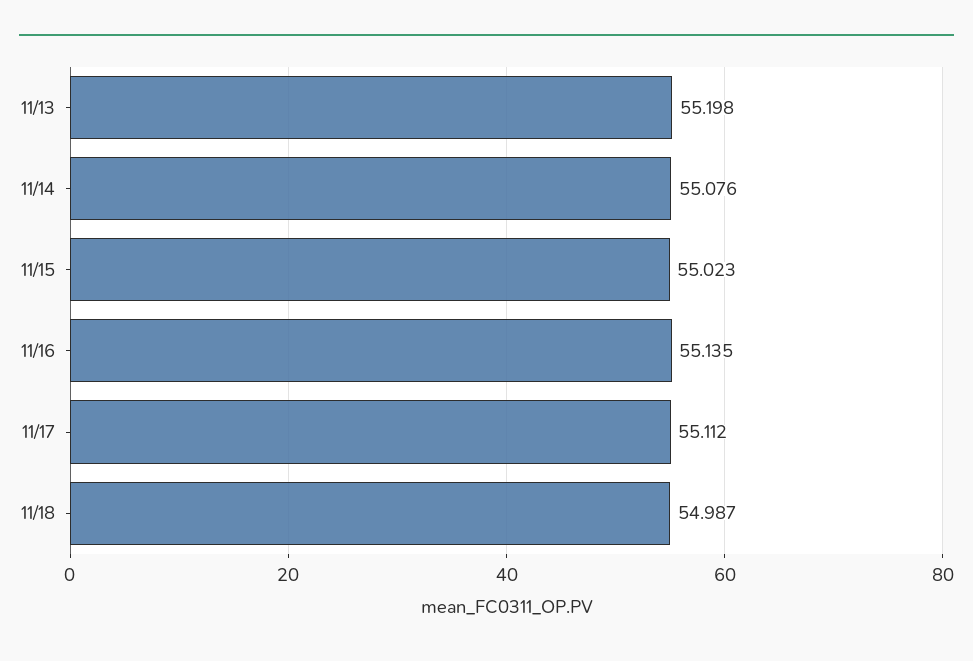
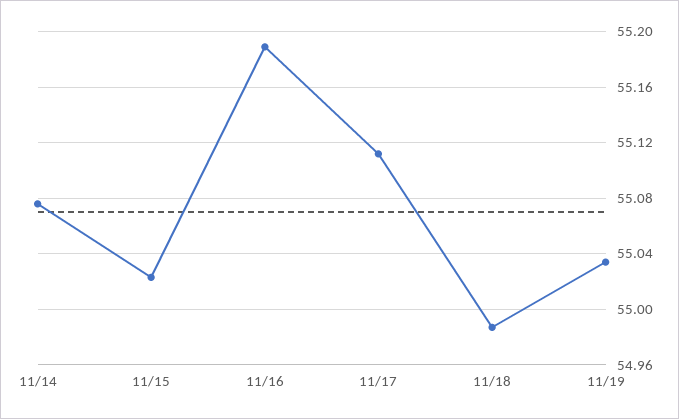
11/13: 55.198 -> none
11/16: 55.135 -> 55.19
11/19: none -> 55.035

